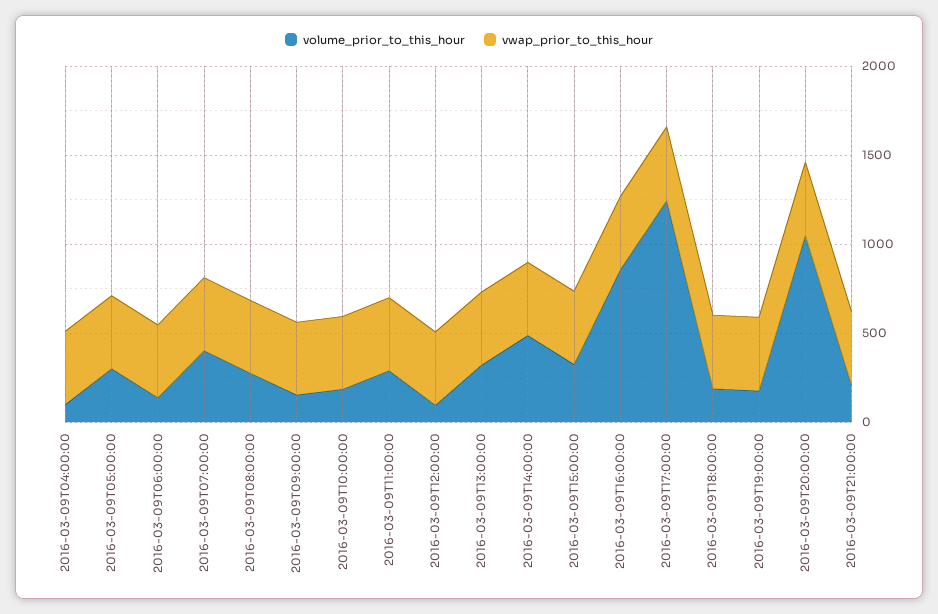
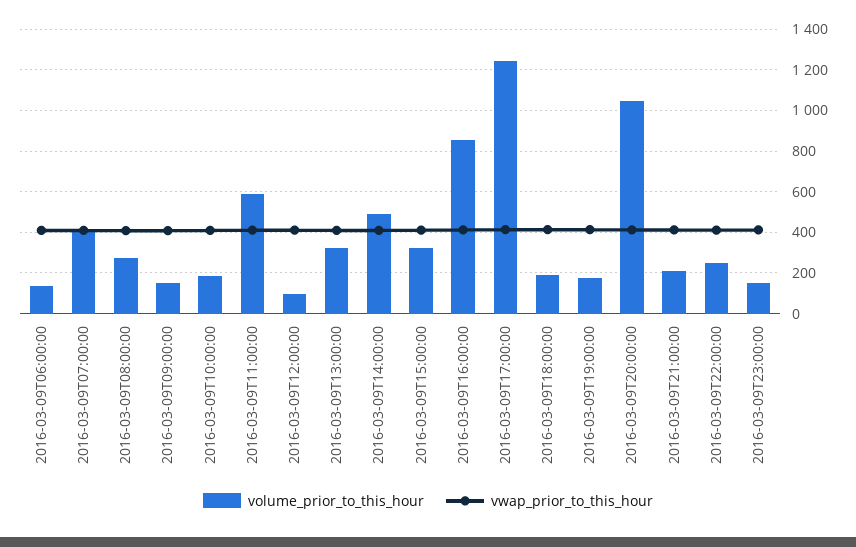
volume_prior_to_this_hour, 2016-03-09T04:00:00: 100 -> none
vwap_prior_to_this_hour, 2016-03-09T04:00:00: 400 -> none
volume_prior_to_this_hour, 2016-03-09T05:00:00: 300 -> none
vwap_prior_to_this_hour, 2016-03-09T05:00:00: 400 -> none
volume_prior_to_this_hour, 2016-03-09T11:00:00: 300 -> 600
volume_prior_to_this_hour, 2016-03-09T22:00:00: none -> 250
vwap_prior_to_this_hour, 2016-03-09T22:00:00: none -> 400
volume_prior_to_this_hour, 2016-03-09T23:00:00: none -> 150
vwap_prior_to_this_hour, 2016-03-09T23:00:00: none -> 400

